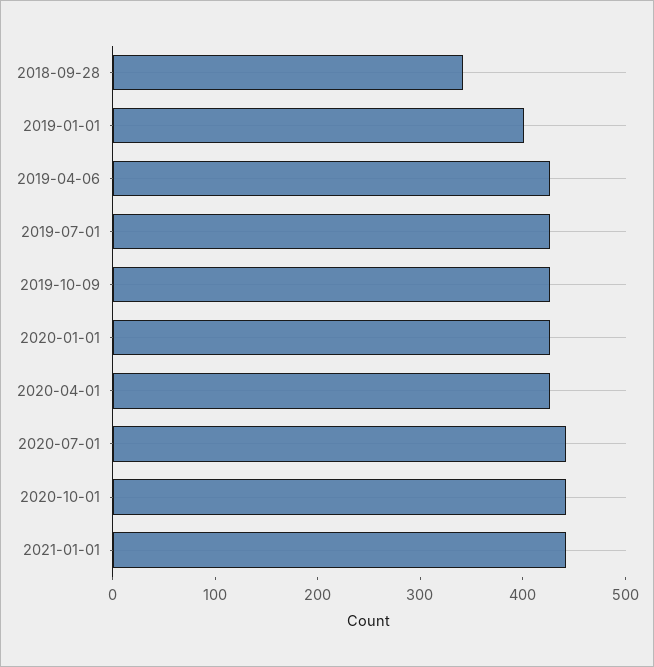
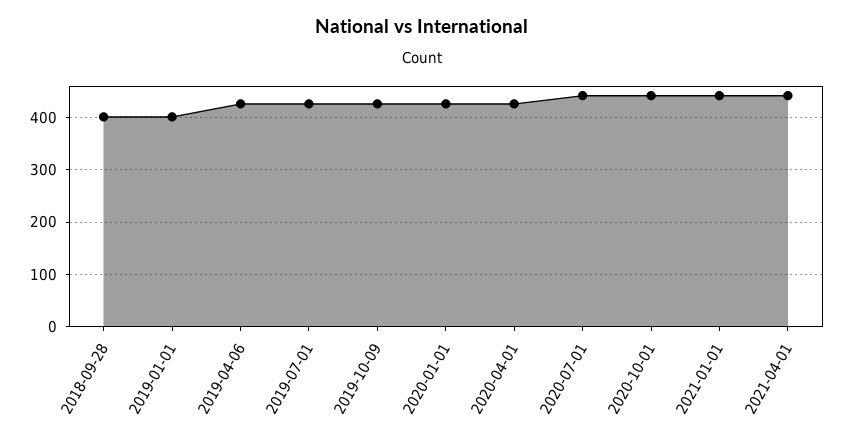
2018-09-28: 340 -> 400
2021-04-01: none -> 440

